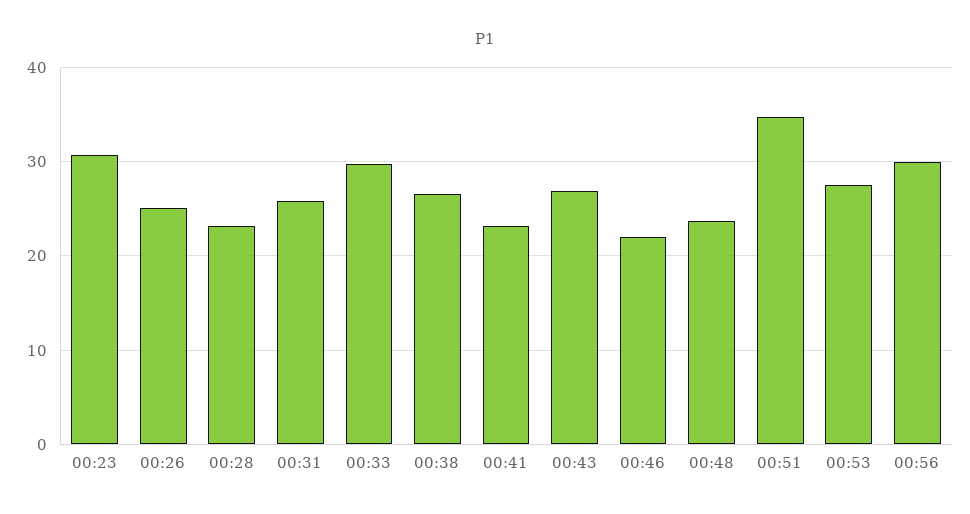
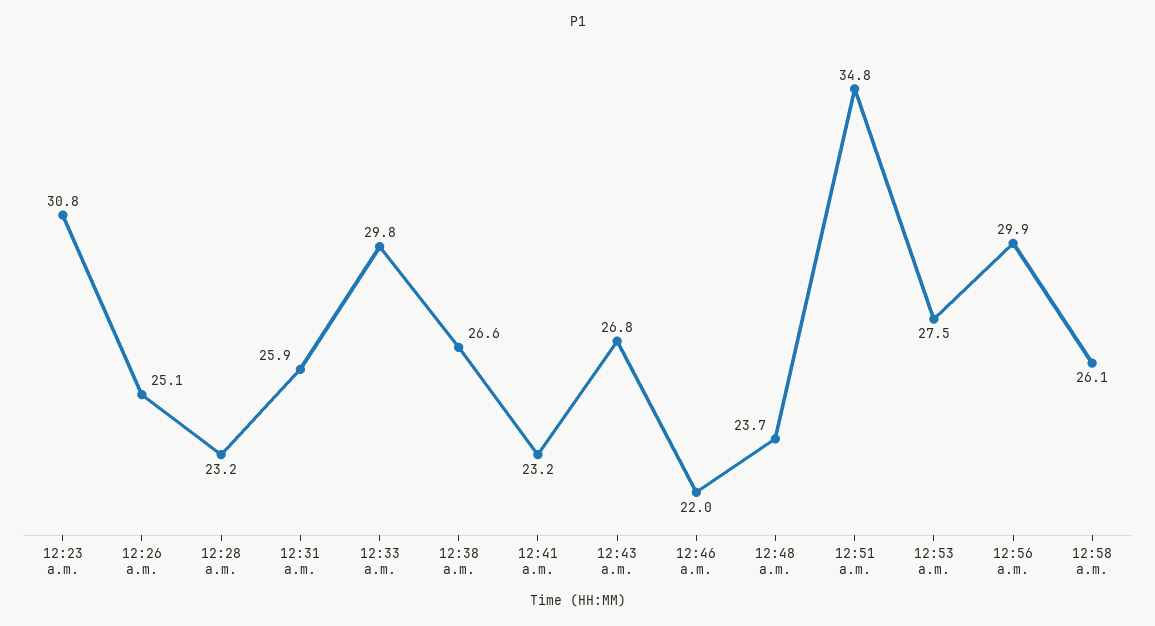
12:58 a.m.: none -> 26.1

